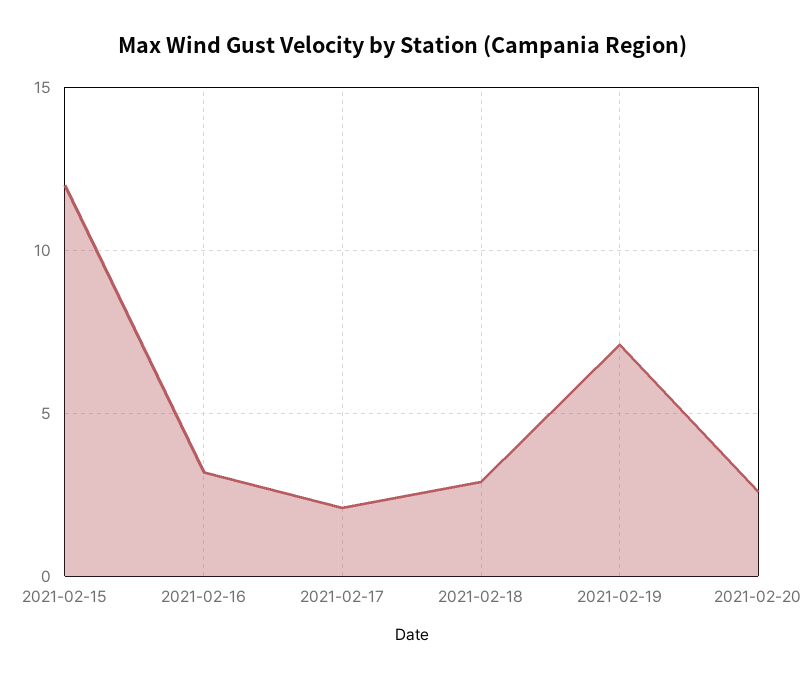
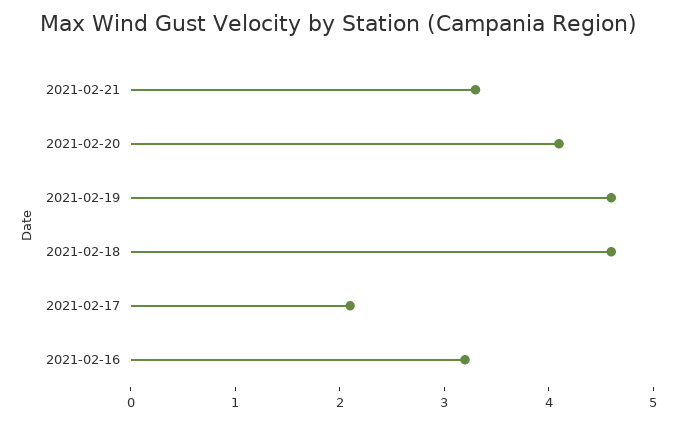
2021-02-15: 12 -> none
2021-02-18: 3 -> 4.6
2021-02-19: 7 -> 4.6
2021-02-20: 2.5 -> 4.1
2021-02-21: none -> 3.3

